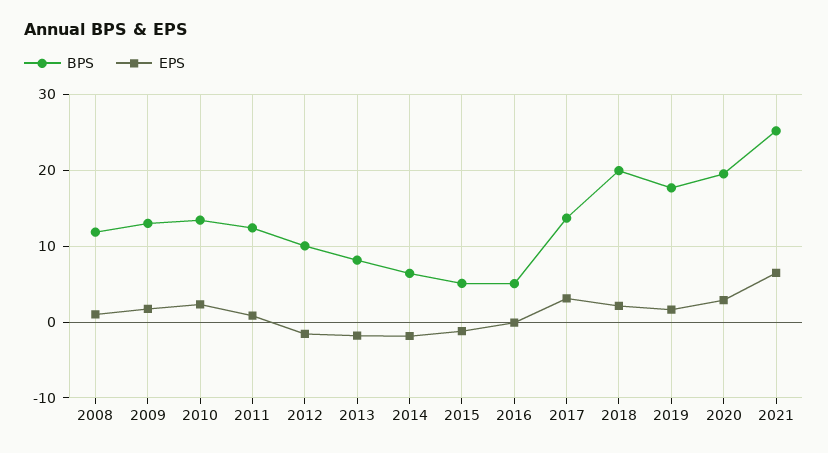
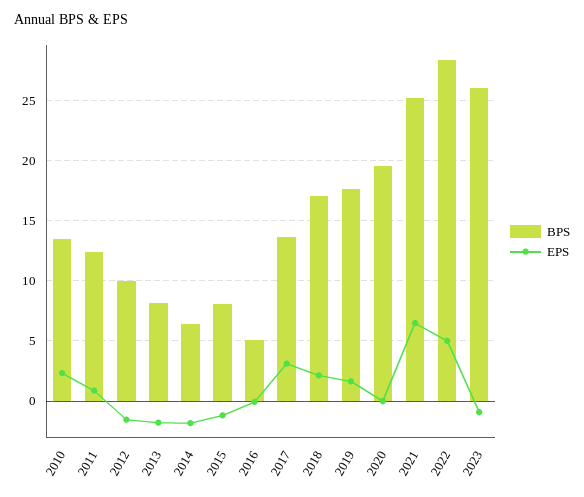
BPS, 2008: 12 -> none
EPS, 2008: 1 -> none
BPS, 2009: 13 -> none
EPS, 2009: 2 -> none
BPS, 2015: 5 -> 8
BPS, 2018: 20 -> 17
EPS, 2020: 3 -> 0
BPS, 2022: none -> 28.5
EPS, 2022: none -> 5
BPS, 2023: none -> 26
EPS, 2023: none -> -1

